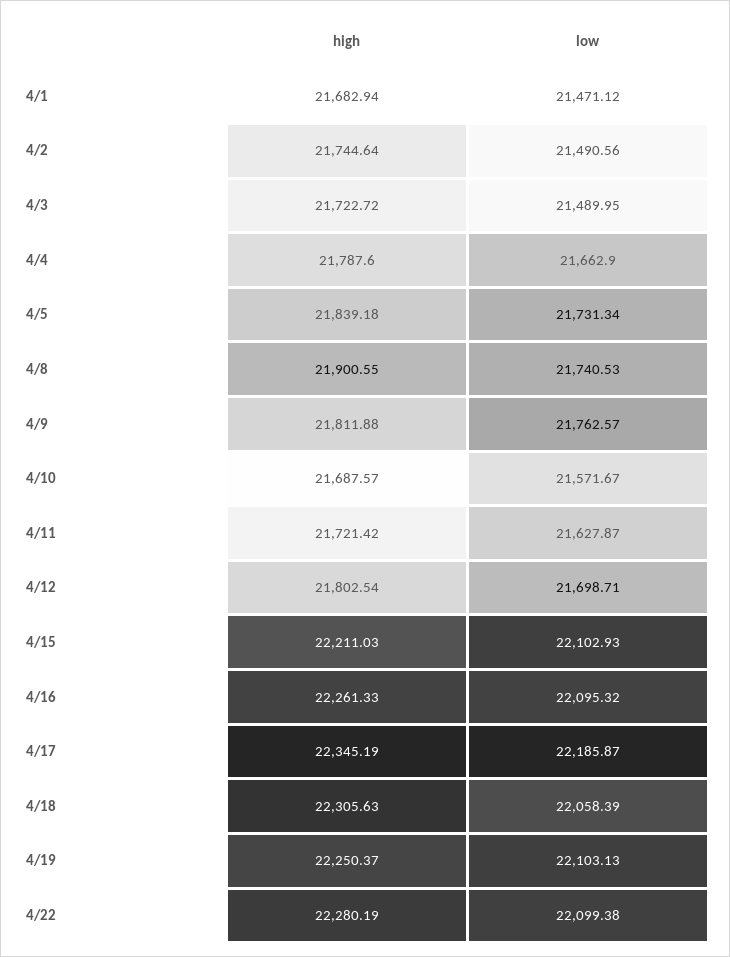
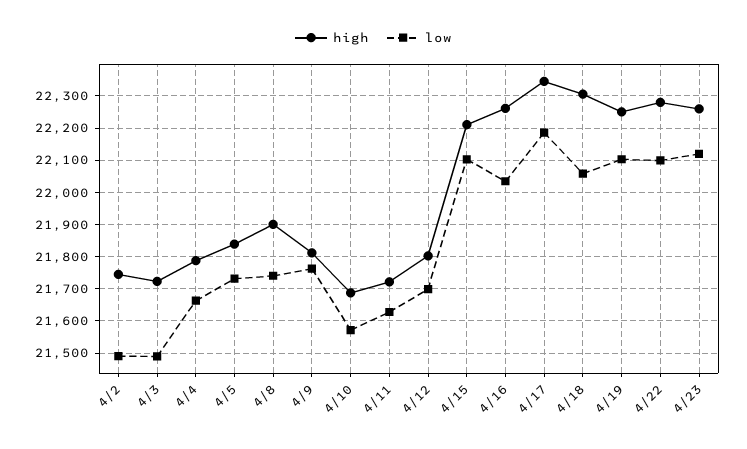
high, 4/1: 21682.94 -> none
low, 4/1: 21471.12 -> none
low, 4/16: 22095.32 -> 22040
high, 4/23: none -> 22260
low, 4/23: none -> 22120

